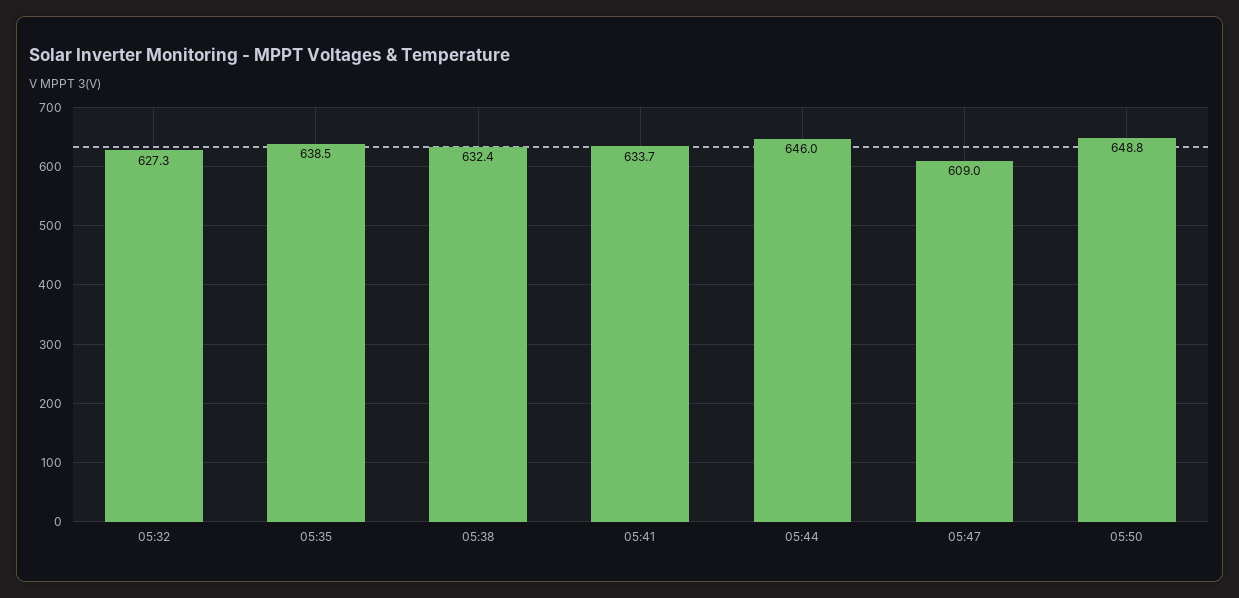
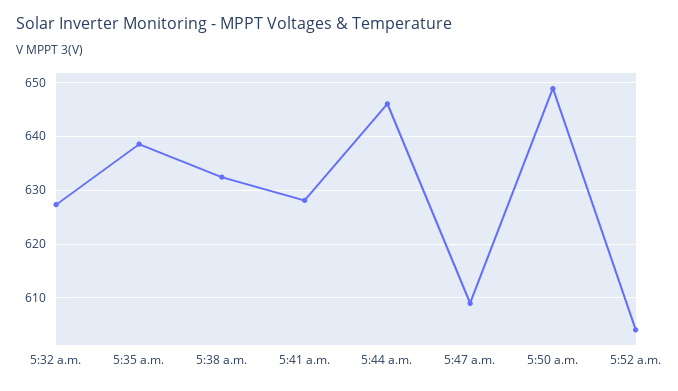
05:41: 633.7 -> 628
5:52 a.m.: none -> 604

